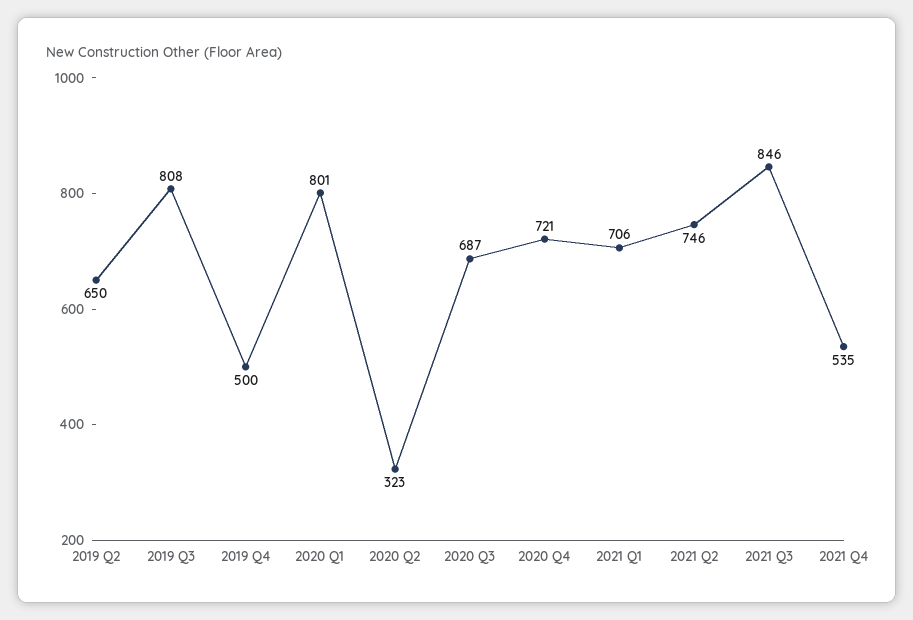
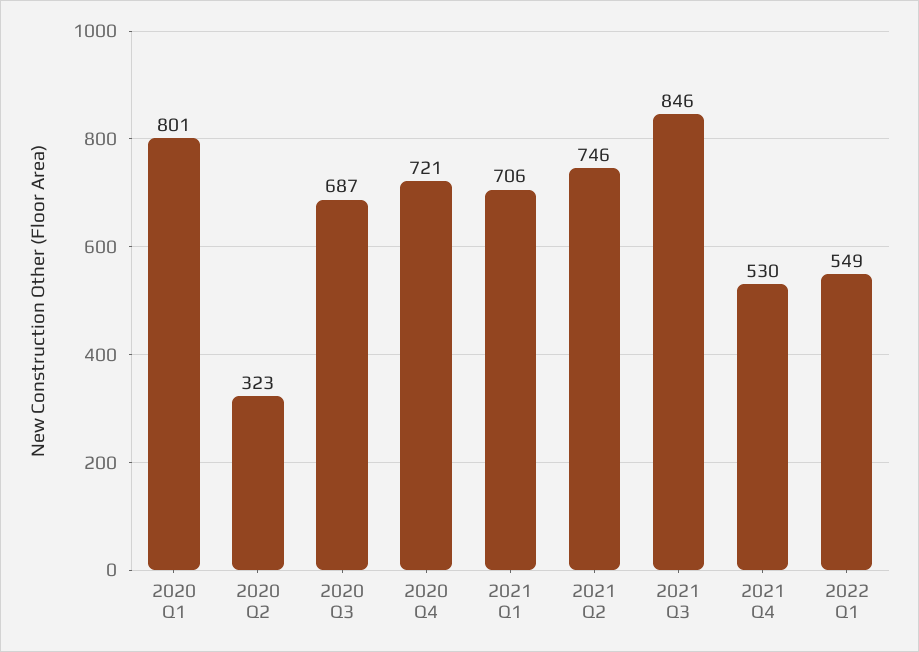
2019 Q2: 650 -> none
2019 Q3: 808 -> none
2019 Q4: 500 -> none
2021 Q4: 535 -> 530
2022 Q1: none -> 549

